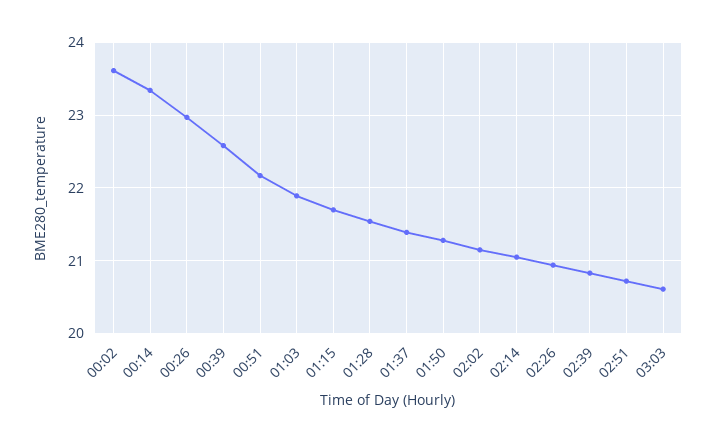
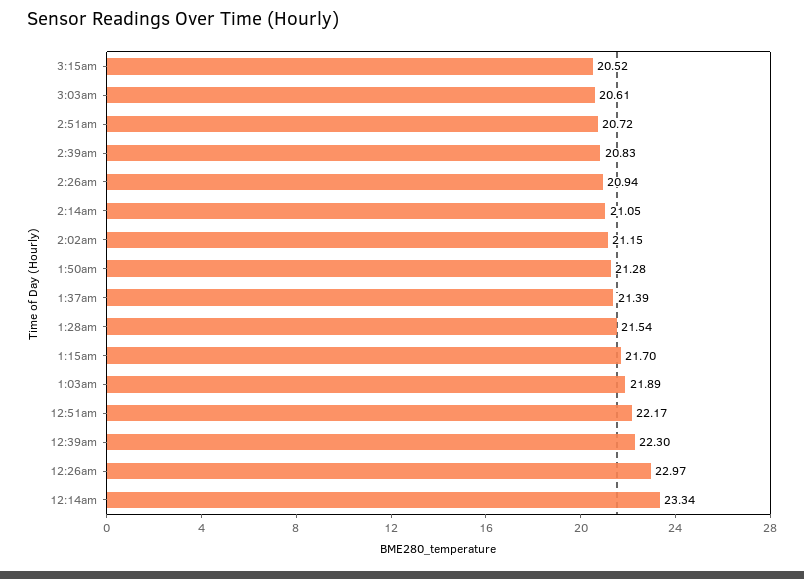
00:02: 23.6 -> none
00:39: 22.6 -> 22.3
3:15am: none -> 20.52

